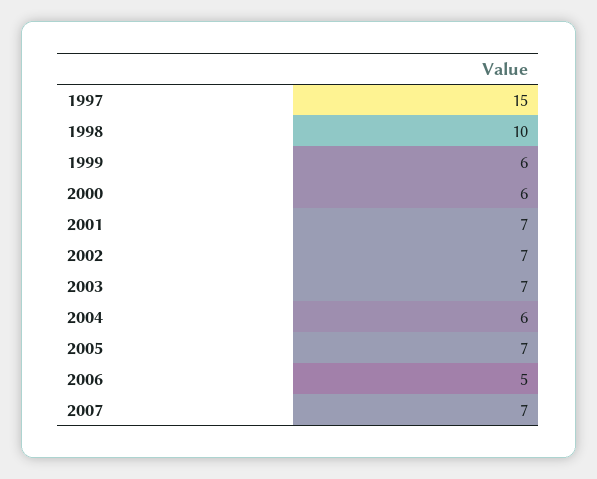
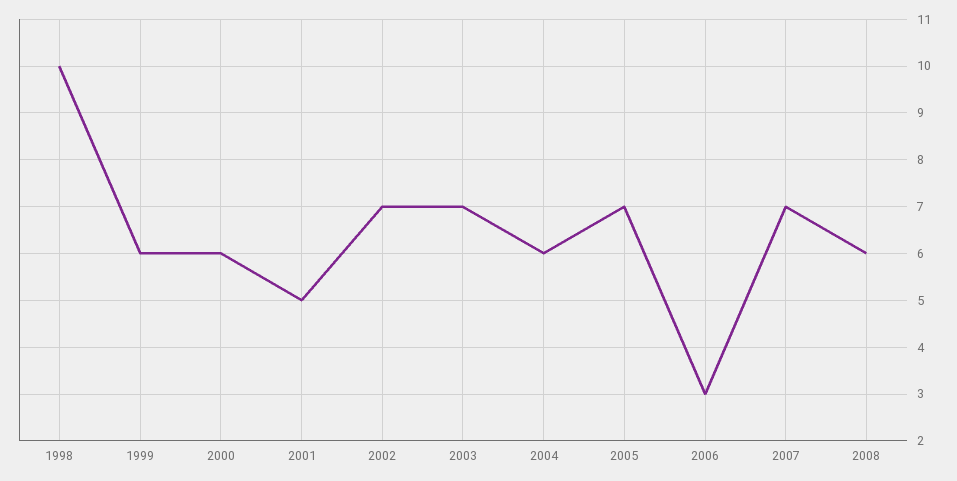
1997: 15 -> none
2001: 7 -> 5
2006: 5 -> 3
2008: none -> 6

